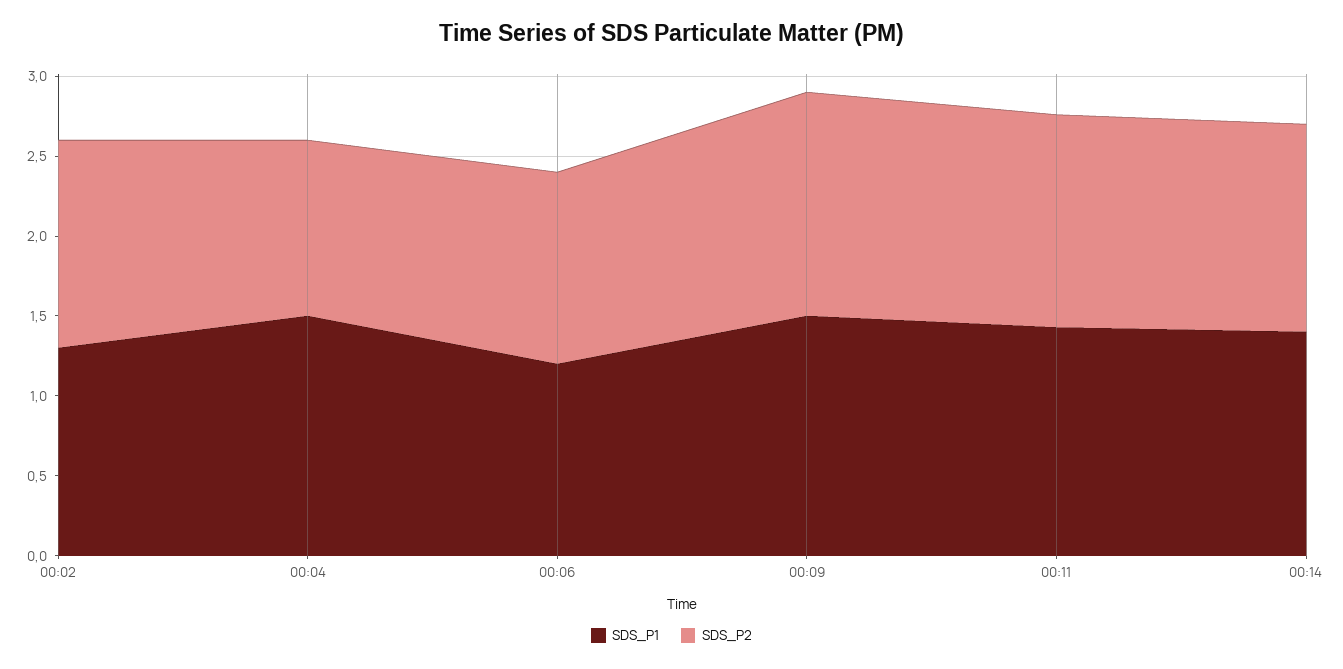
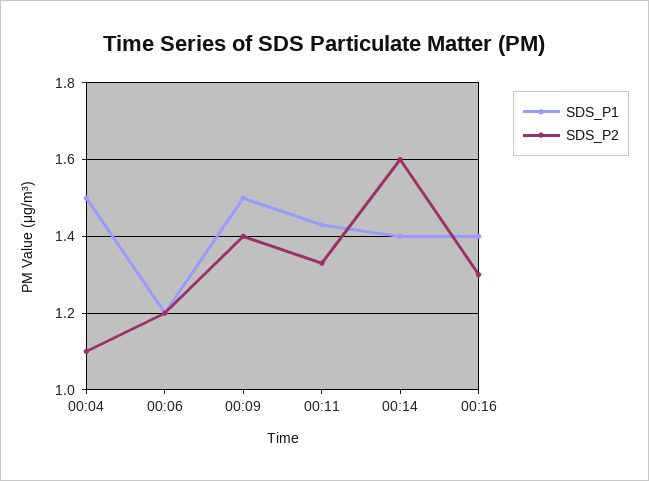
SDS_P1, 00:02: 1.3 -> none
SDS_P2, 00:02: 1.3 -> none
SDS_P2, 00:14: 1.3 -> 1.6
SDS_P1, 00:16: none -> 1.4
SDS_P2, 00:16: none -> 1.3

